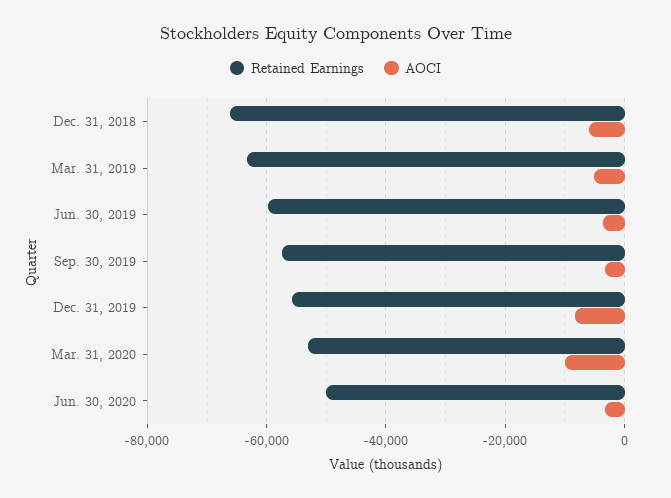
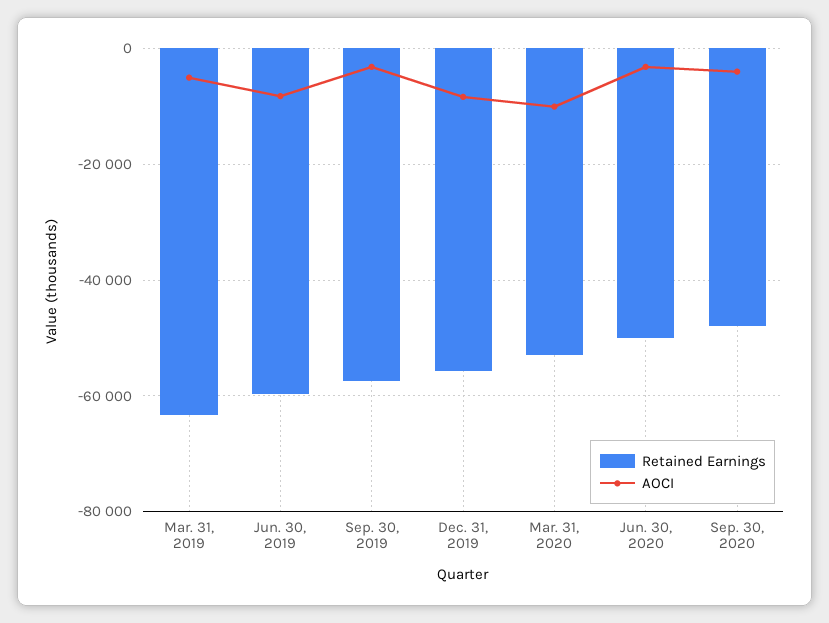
Retained Earnings, Dec. 31, 2018: -66000 -> none
AOCI, Dec. 31, 2018: -6000 -> none
AOCI, Jun. 30, 2019: -4000 -> -8000
Retained Earnings, Sep. 30, 2020: none -> -48000
AOCI, Sep. 30, 2020: none -> -4000

